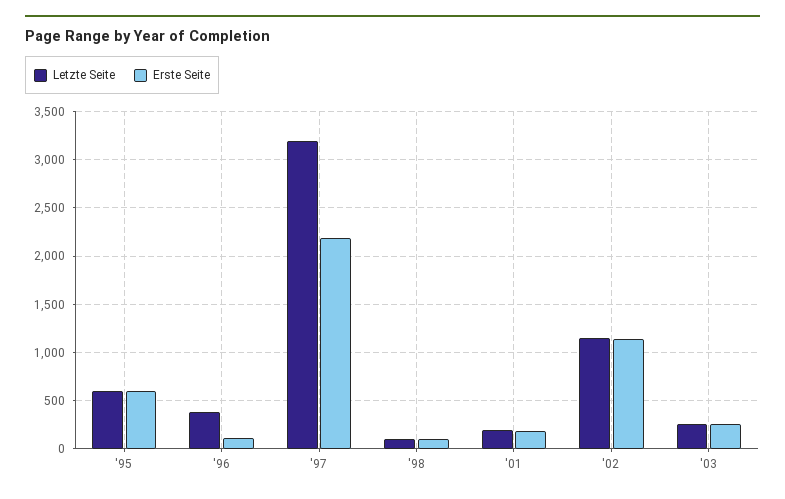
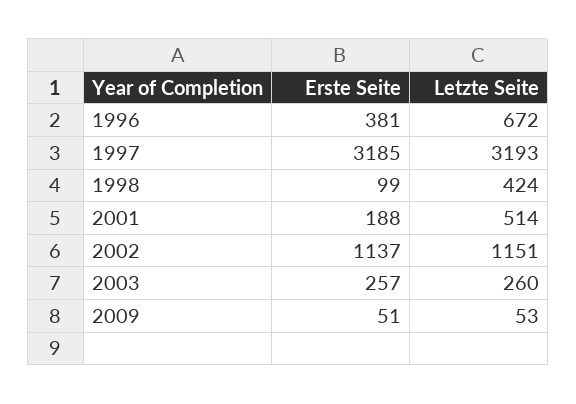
Letzte Seite, '95: 600 -> none
Erste Seite, '95: 600 -> none
Letzte Seite, '96: 400 -> 672
Erste Seite, '96: 100 -> 381
Erste Seite, '97: 2200 -> 3185
Letzte Seite, '98: 100 -> 424
Letzte Seite, '01: 200 -> 514
Erste Seite, 2009: none -> 51
Letzte Seite, 2009: none -> 53

